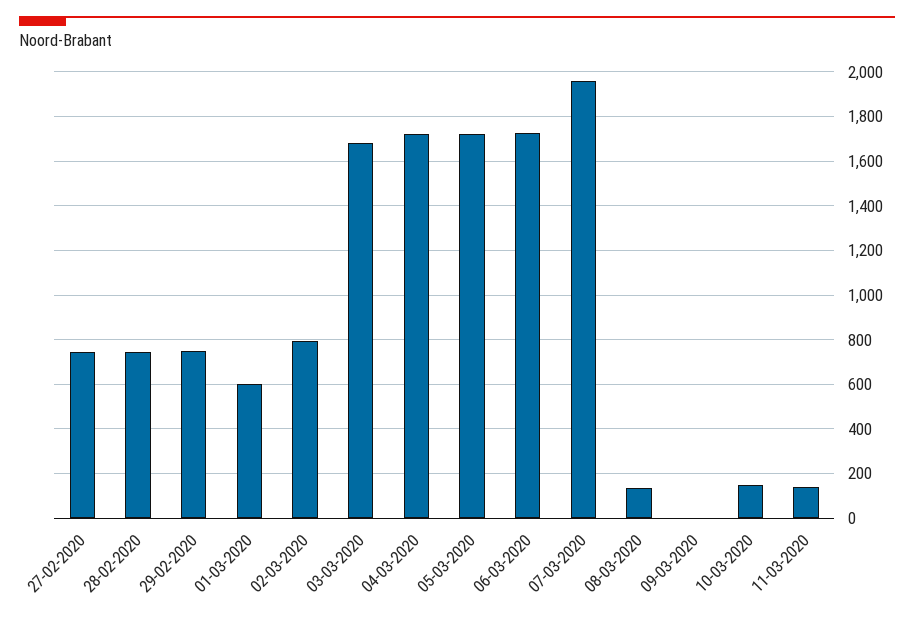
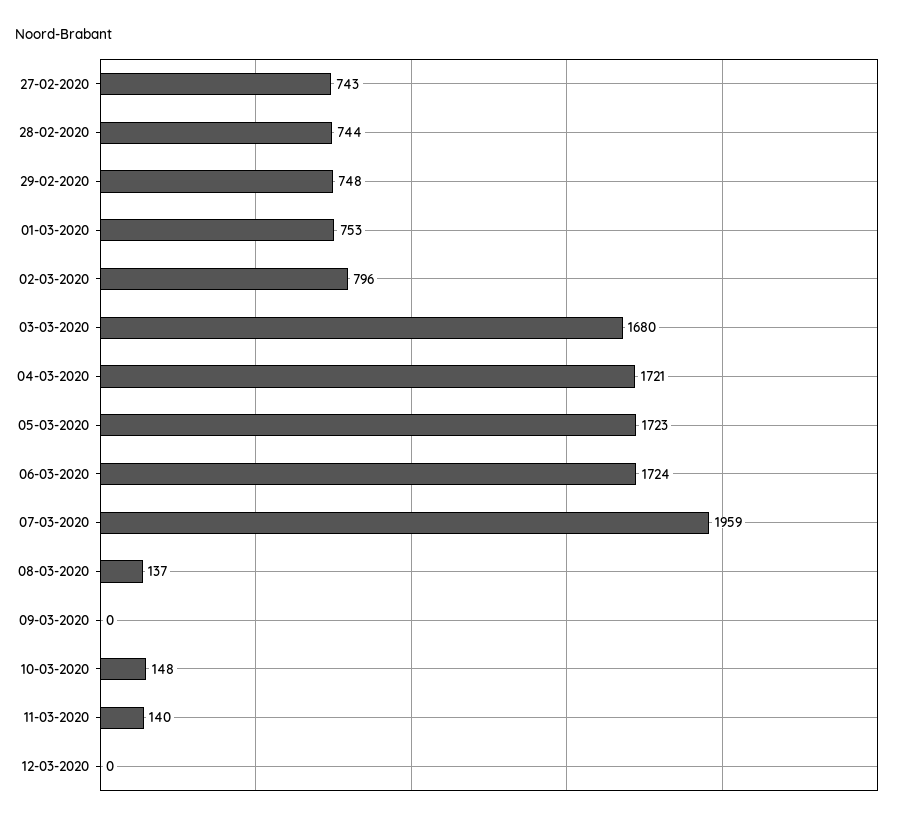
01-03-2020: 600 -> 753
12-03-2020: none -> 0

